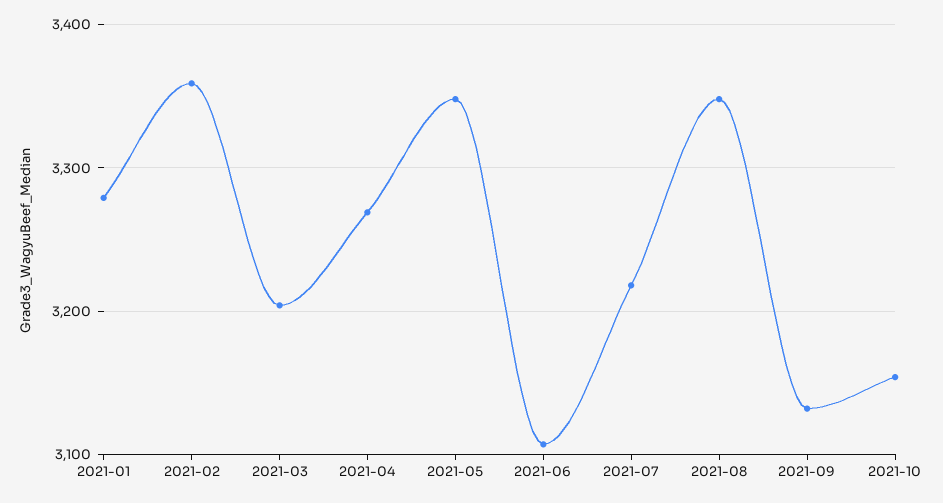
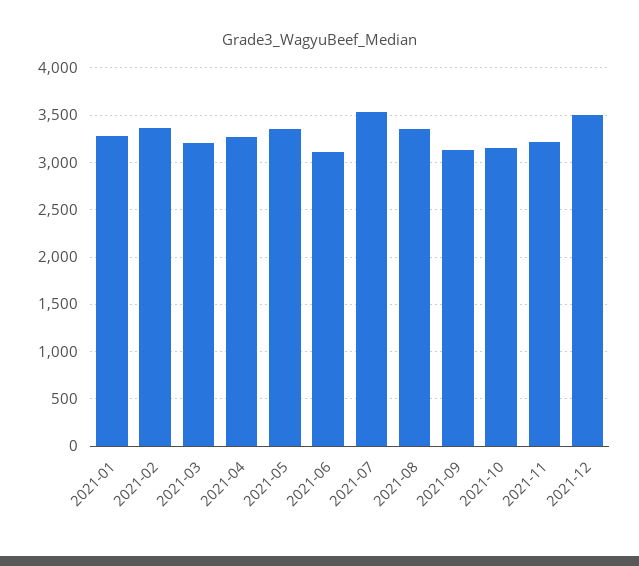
2021-07: 3220 -> 3500
2021-11: none -> 3200
2021-12: none -> 3500

